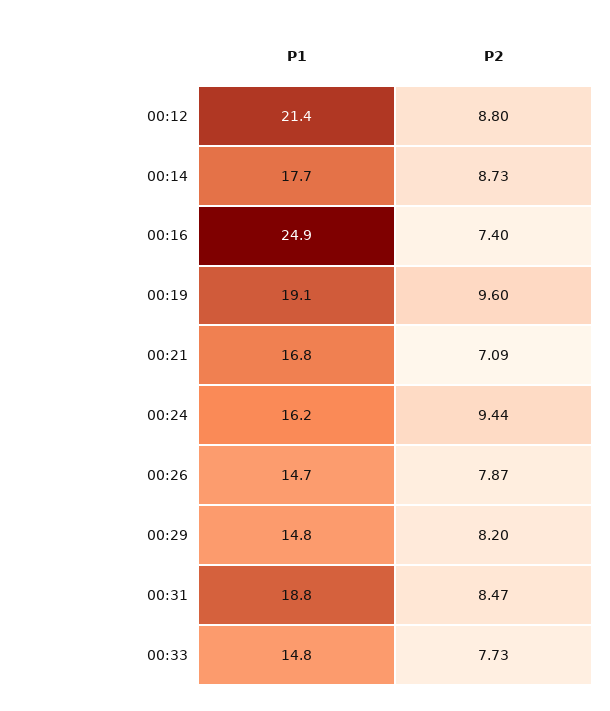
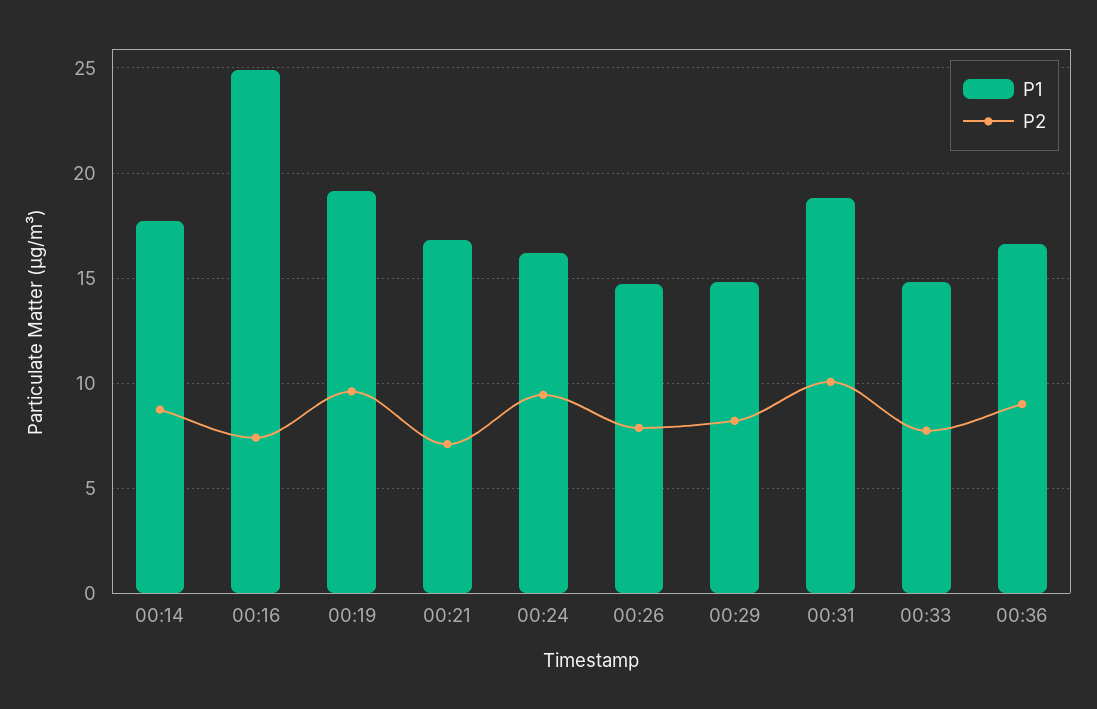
P1, 00:12: 21.4 -> none
P2, 00:12: 8.8 -> none
P2, 00:31: 8.47 -> 10
P1, 00:36: none -> 16.5
P2, 00:36: none -> 9

